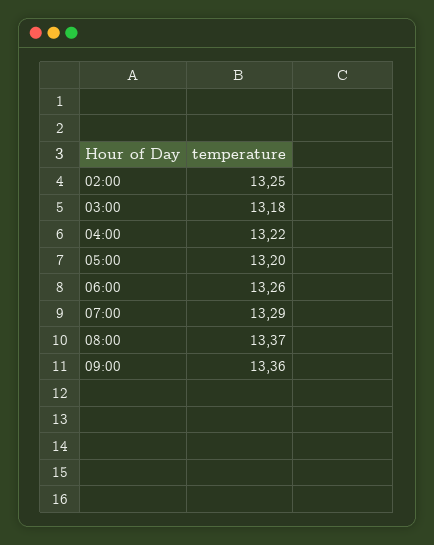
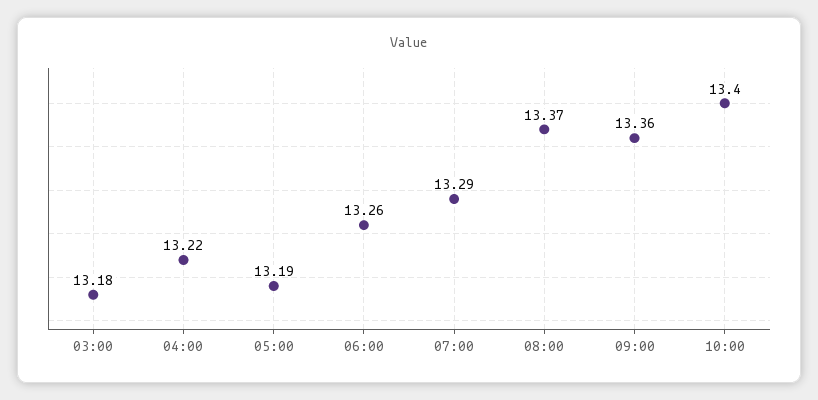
02:00: 13.25 -> none
05:00: 13.2 -> 13.19
10:00: none -> 13.4

